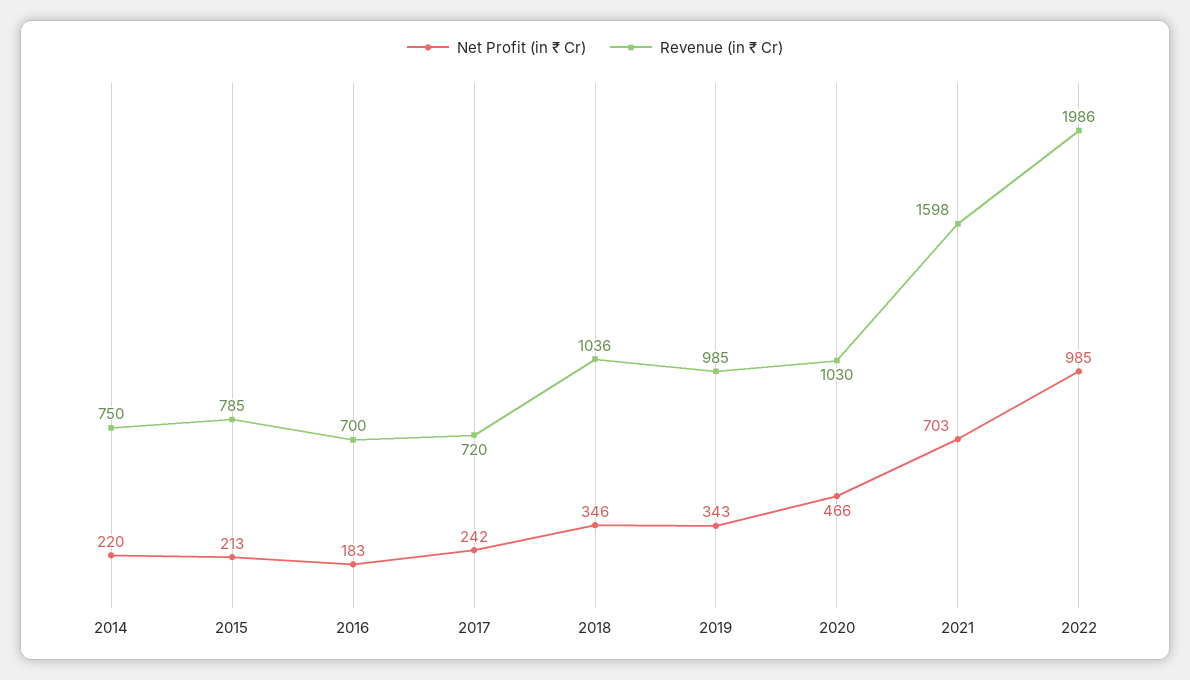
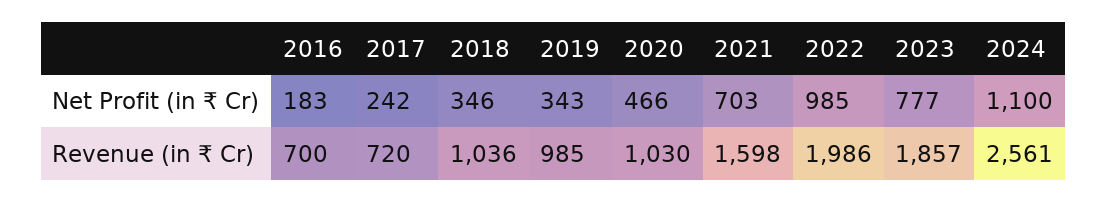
Net Profit (in ₹ Cr), 2014: 220 -> none
Revenue (in ₹ Cr), 2014: 750 -> none
Net Profit (in ₹ Cr), 2015: 213 -> none
Revenue (in ₹ Cr), 2015: 785 -> none
Net Profit (in ₹ Cr), 2023: none -> 777
Net Profit (in ₹ Cr), 2024: none -> 1100
Revenue (in ₹ Cr), 2023: none -> 1857
Revenue (in ₹ Cr), 2024: none -> 2561

